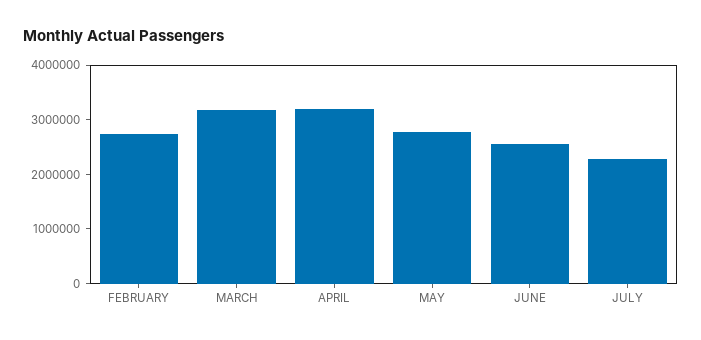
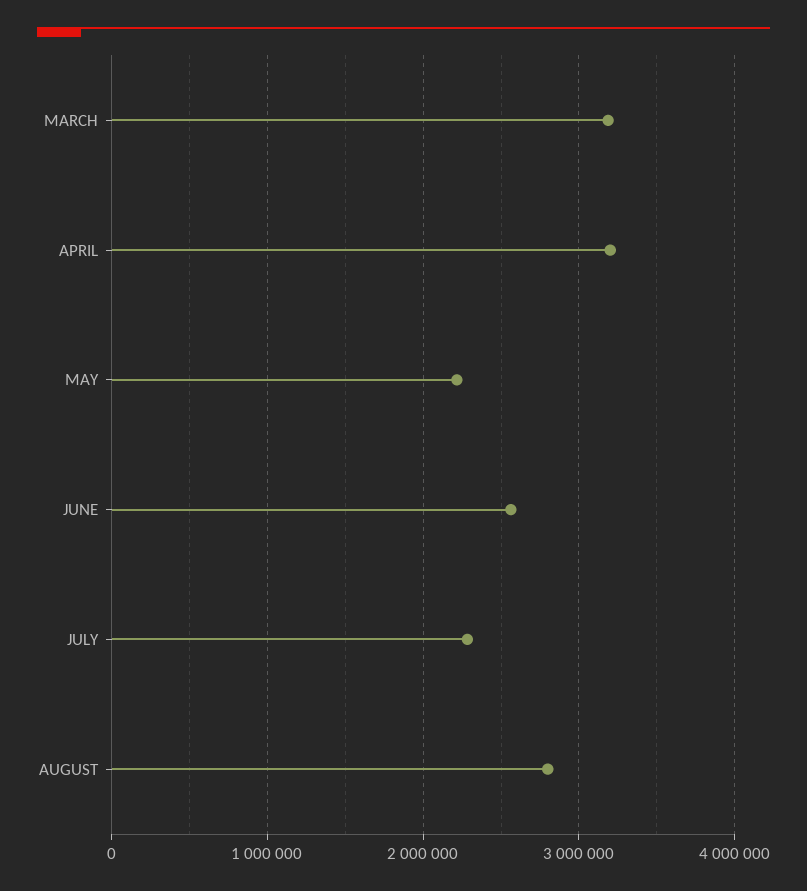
FEBRUARY: 2800000 -> none
MAY: 2800000 -> 2200000
AUGUST: none -> 2800000

